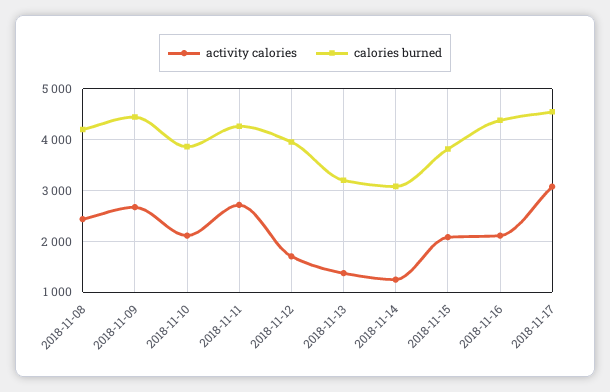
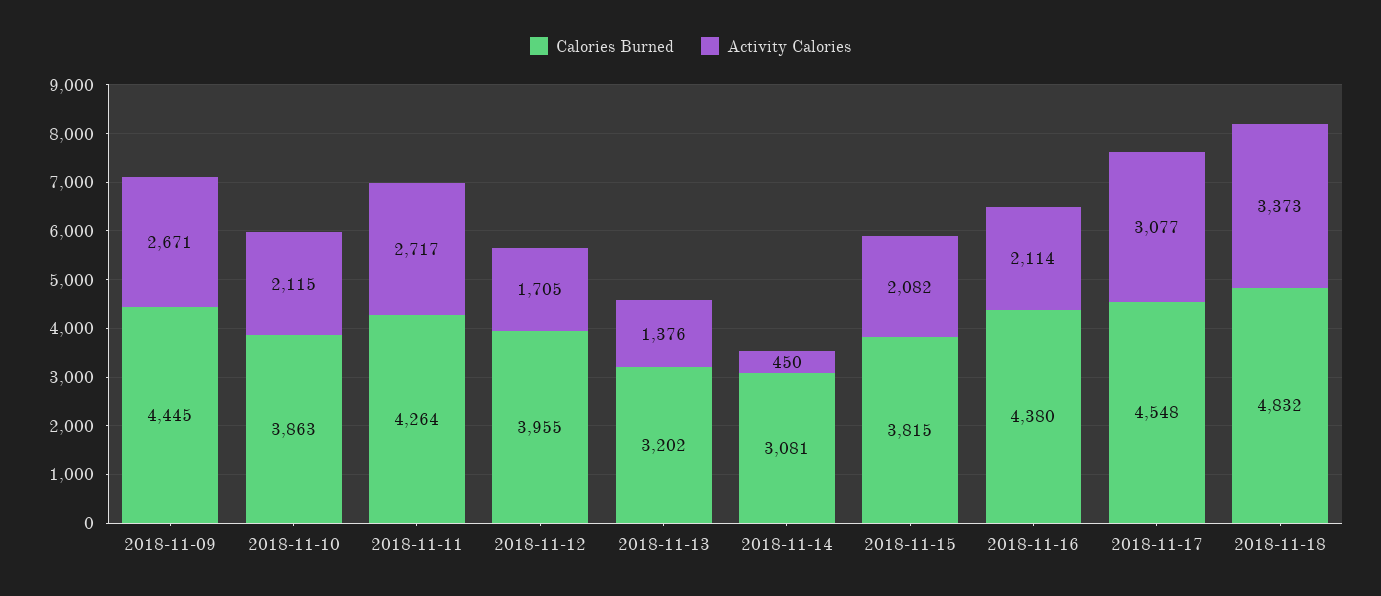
activity calories, 2018-11-08: 2400 -> none
calories burned, 2018-11-08: 4200 -> none
activity calories, 2018-11-14: 1200 -> 450
calories burned, 2018-11-18: none -> 4832
activity calories, 2018-11-18: none -> 3373

